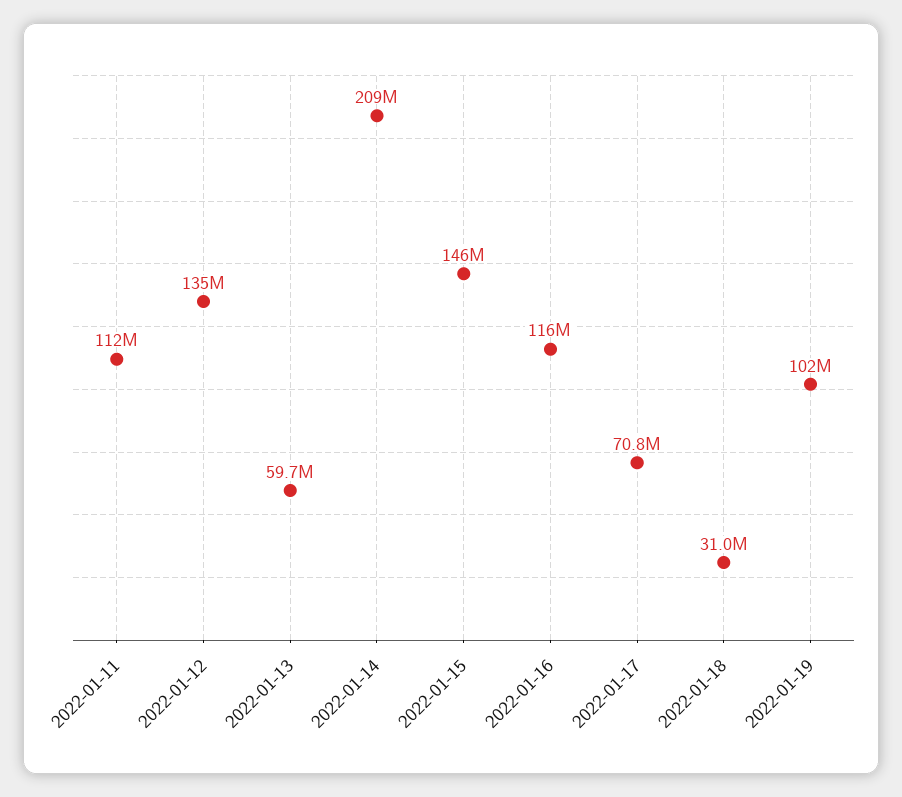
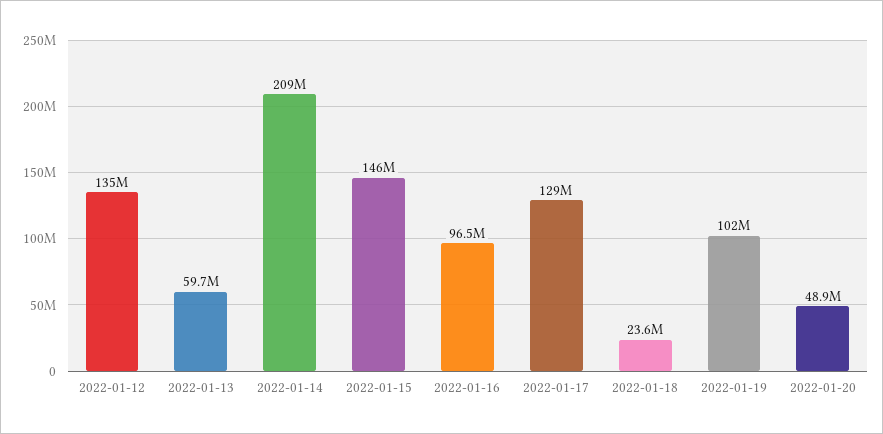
2022-01-11: 112000000 -> none
2022-01-16: 116000000 -> 96500000
2022-01-17: 70800000 -> 129000000
2022-01-18: 31000000 -> 23600000
2022-01-20: none -> 48900000

